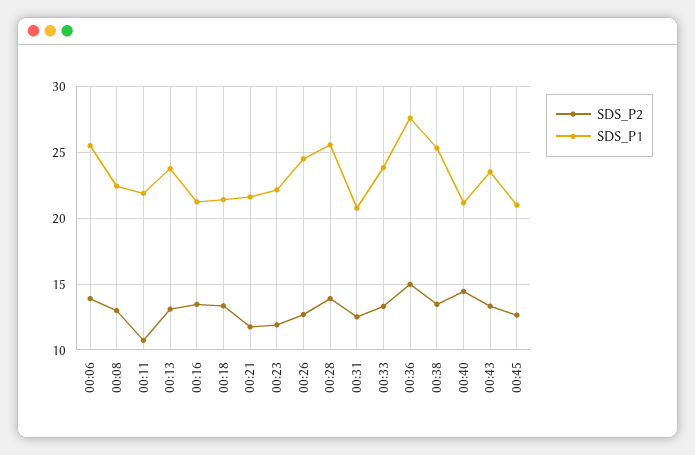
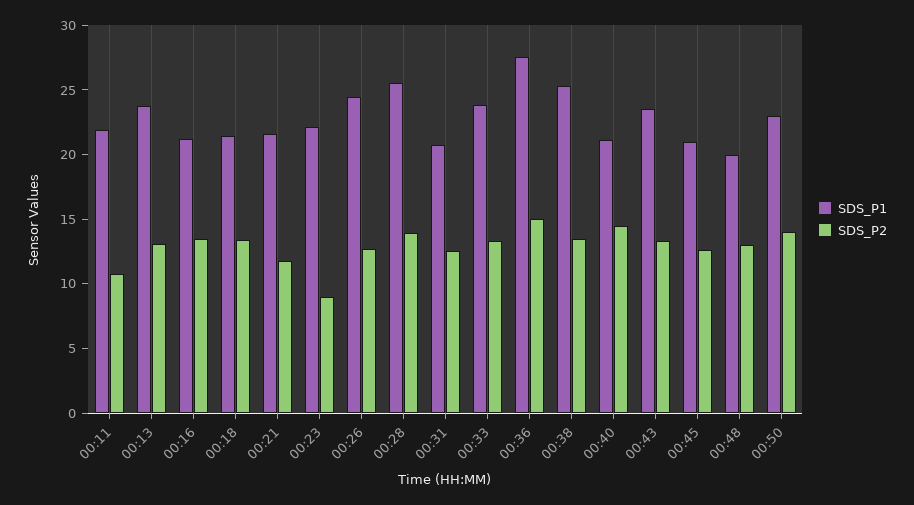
SDS_P2, 00:06: 14 -> none
SDS_P1, 00:06: 25.5 -> none
SDS_P2, 00:08: 13 -> none
SDS_P1, 00:08: 22.5 -> none
SDS_P2, 00:23: 12 -> 9
SDS_P1, 00:48: none -> 20
SDS_P2, 00:48: none -> 13
SDS_P1, 00:50: none -> 23
SDS_P2, 00:50: none -> 14

